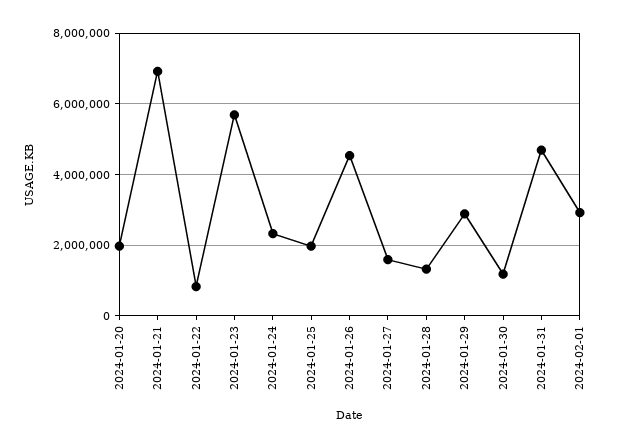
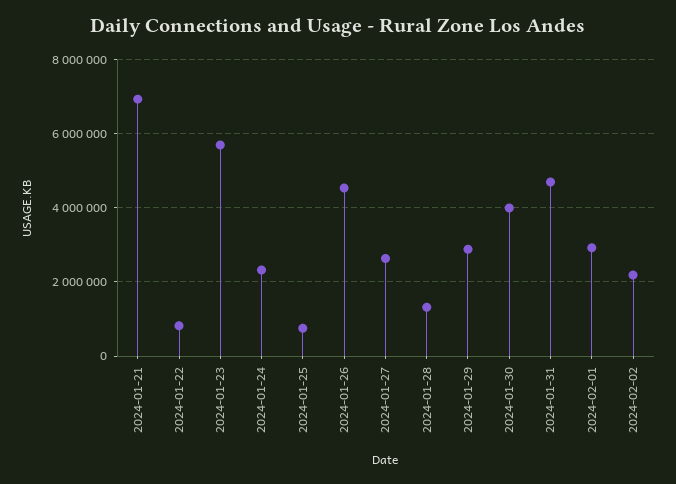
2024-01-20: 2000000 -> none
2024-01-25: 2000000 -> 800000
2024-01-27: 1600000 -> 2600000
2024-01-30: 1200000 -> 4000000
2024-02-02: none -> 2200000

